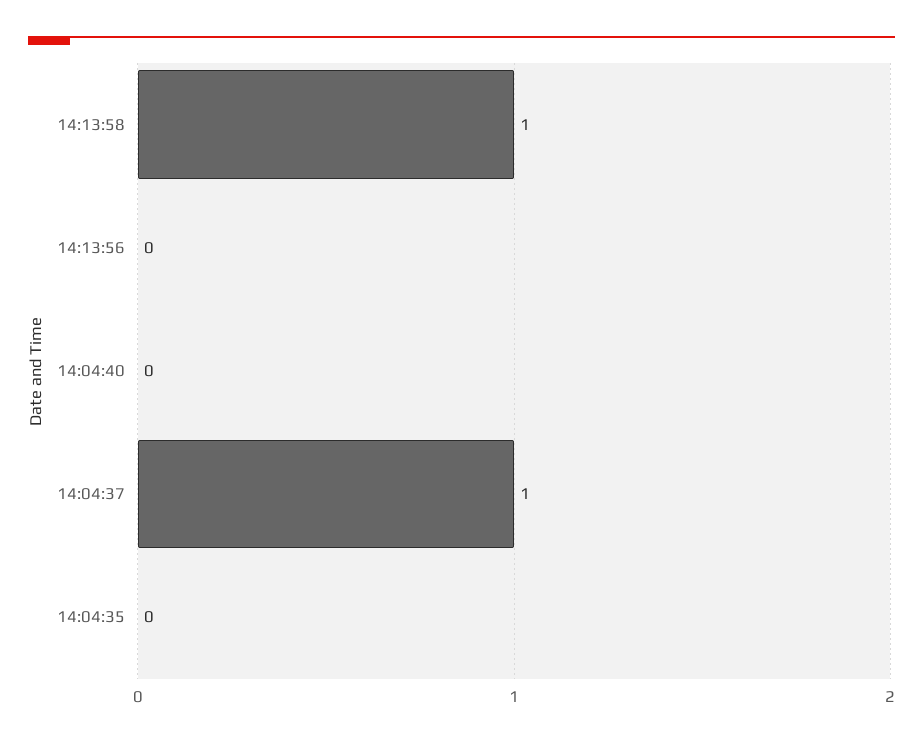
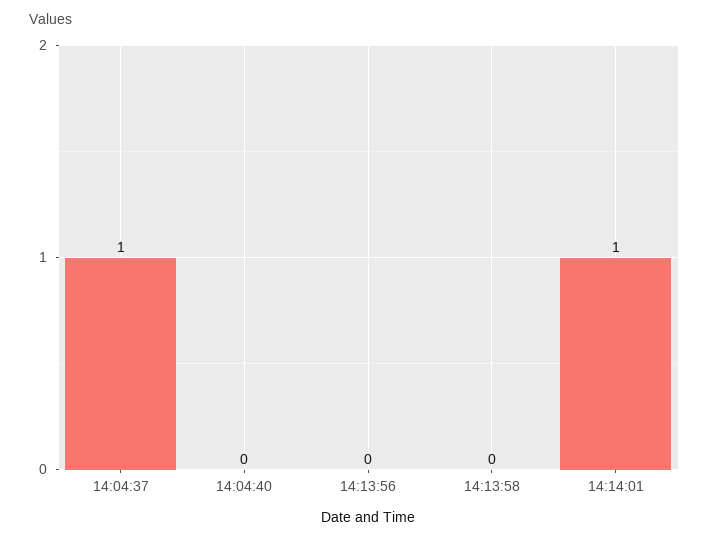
14:13:58: 1 -> 0
14:04:35: 0 -> none
14:14:01: none -> 1

